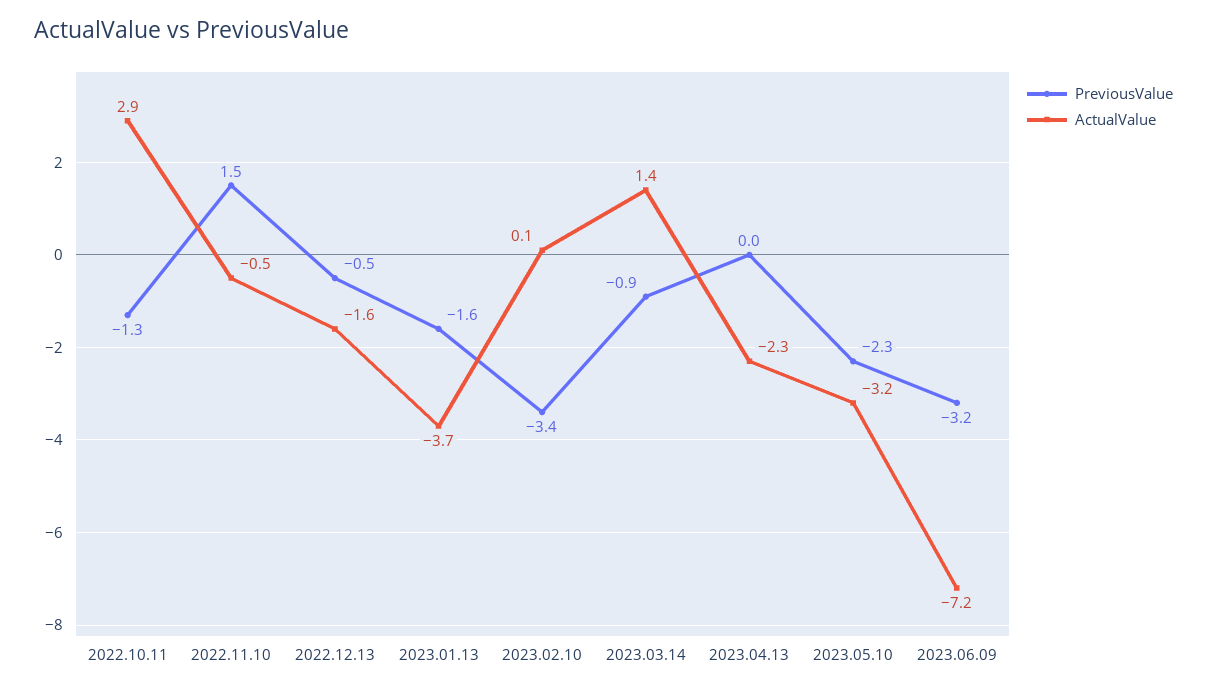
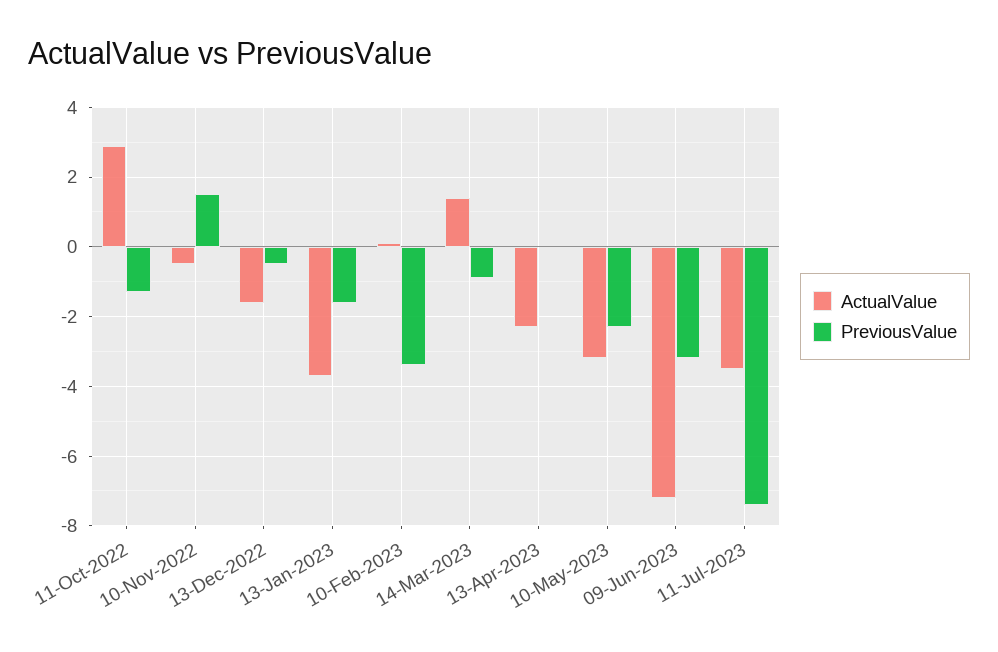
ActualValue, 11-Jul-2023: none -> -3.5
PreviousValue, 11-Jul-2023: none -> -7.5

